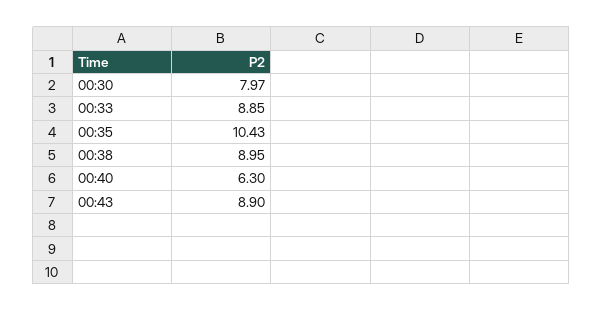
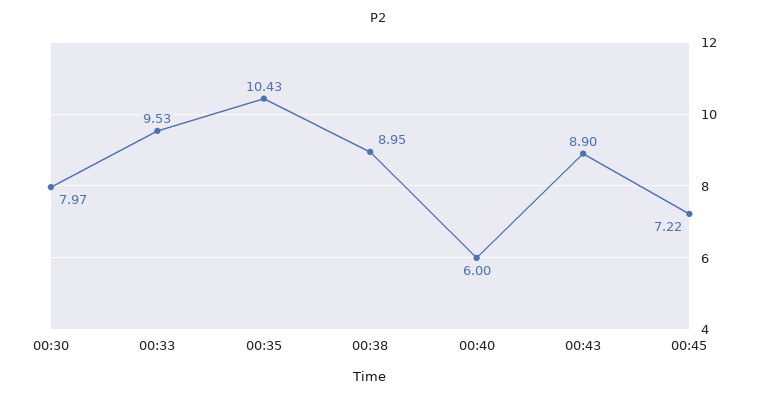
00:33: 8.85 -> 9.53
00:40: 6.3 -> 6
00:45: none -> 7.22

